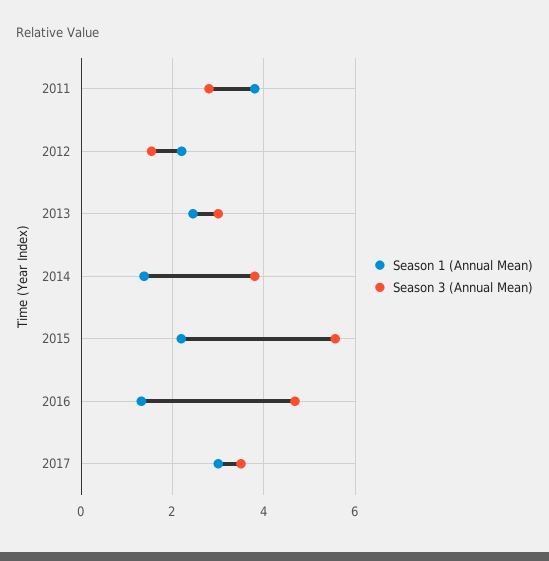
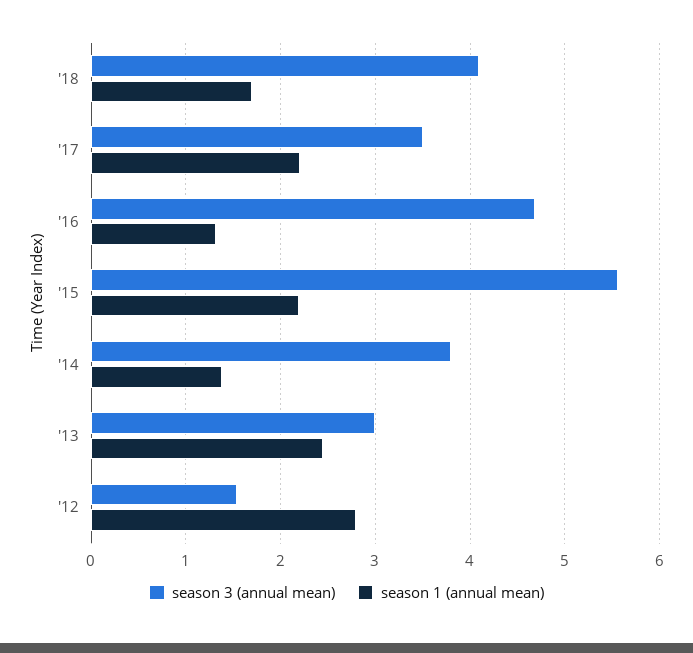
Season 1 (Annual Mean), 2011: 3.8 -> none
Season 3 (Annual Mean), 2011: 2.8 -> none
Season 1 (Annual Mean), 2012: 2.2 -> 2.8
Season 1 (Annual Mean), 2017: 3 -> 2.2
Season 3 (Annual Mean), '18: none -> 4.1
Season 1 (Annual Mean), '18: none -> 1.7

